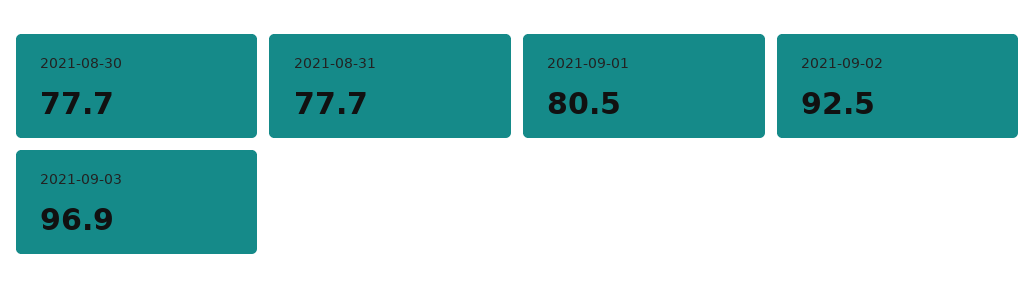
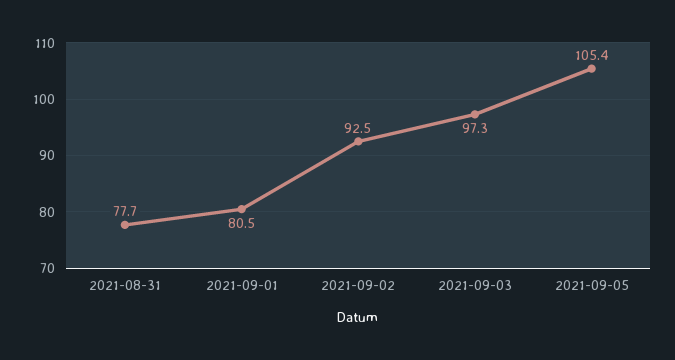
2021-08-30: 77.7 -> none
2021-09-03: 96.9 -> 97.3
2021-09-05: none -> 105.4

